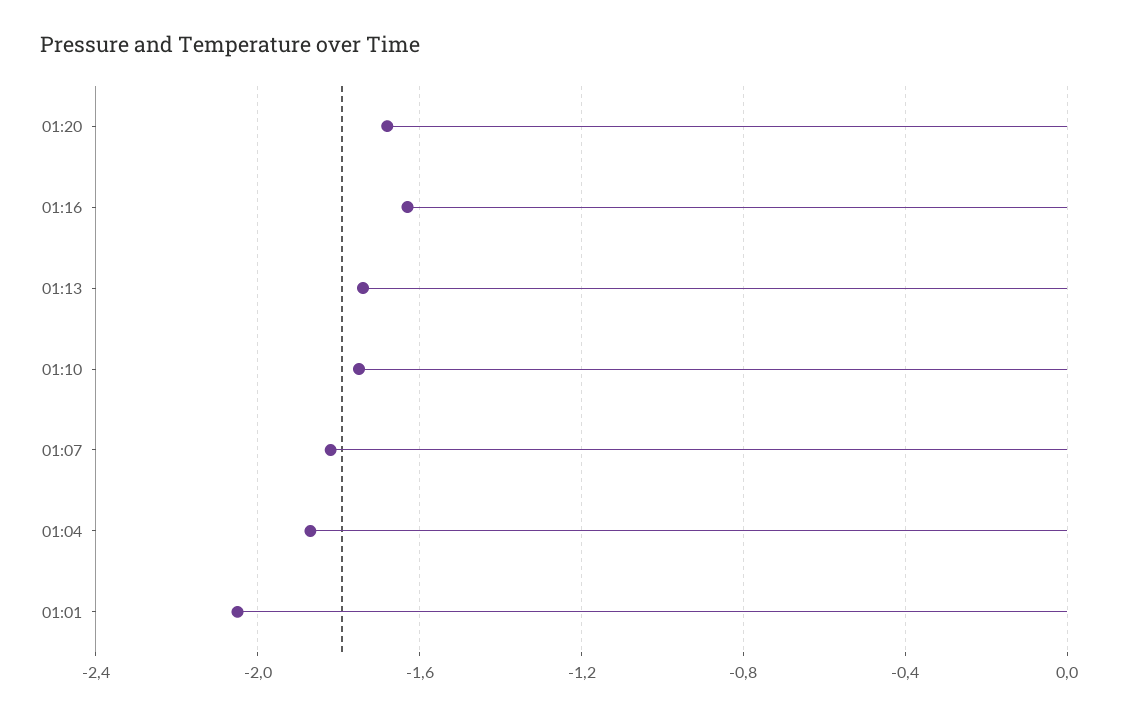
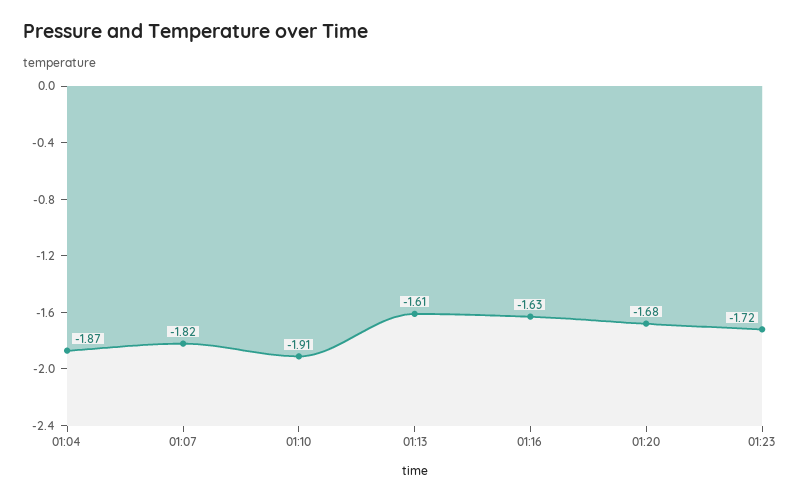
01:13: -1.75 -> -1.61
01:10: -1.75 -> -1.91
01:01: -2.05 -> none
01:23: none -> -1.72

